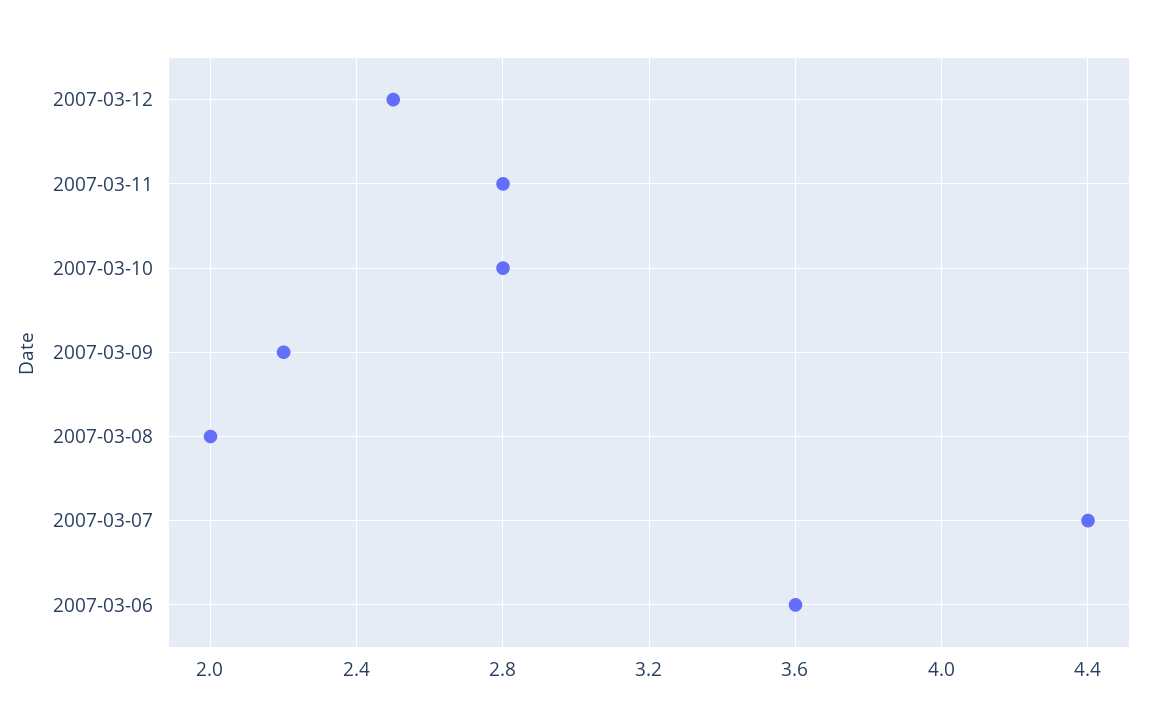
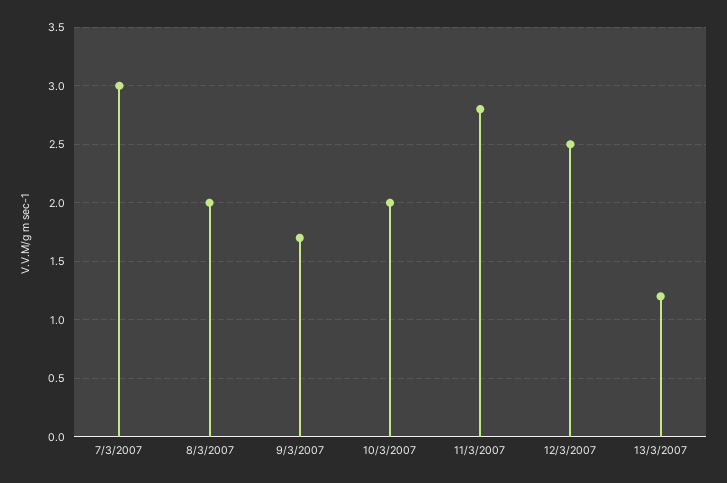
2007-03-10: 2.8 -> 2
2007-03-09: 2.2 -> 1.7
2007-03-07: 4.4 -> 3
2007-03-06: 3.6 -> none
13/3/2007: none -> 1.2

